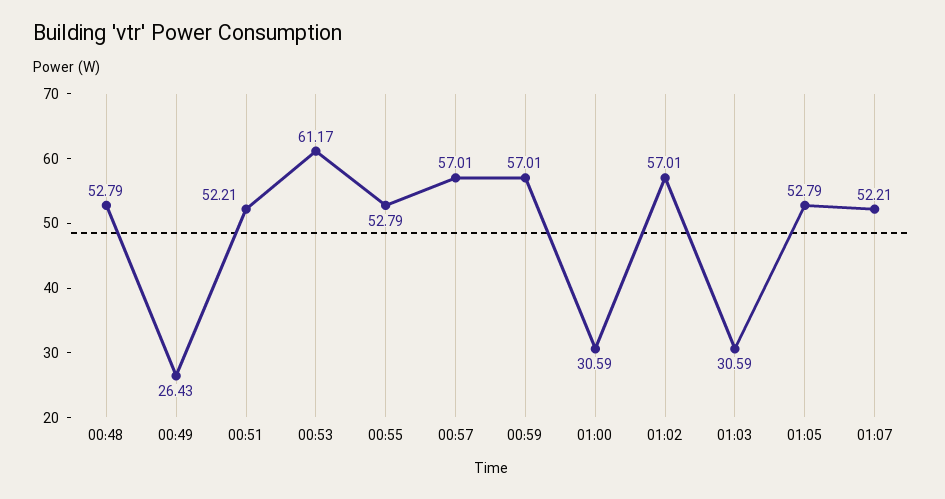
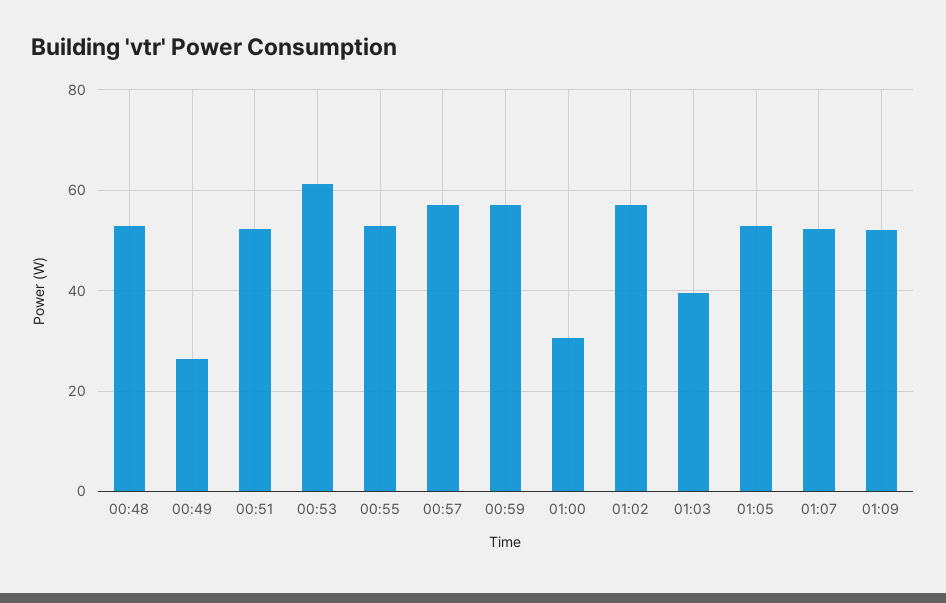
01:03: 30.59 -> 40
01:09: none -> 52

